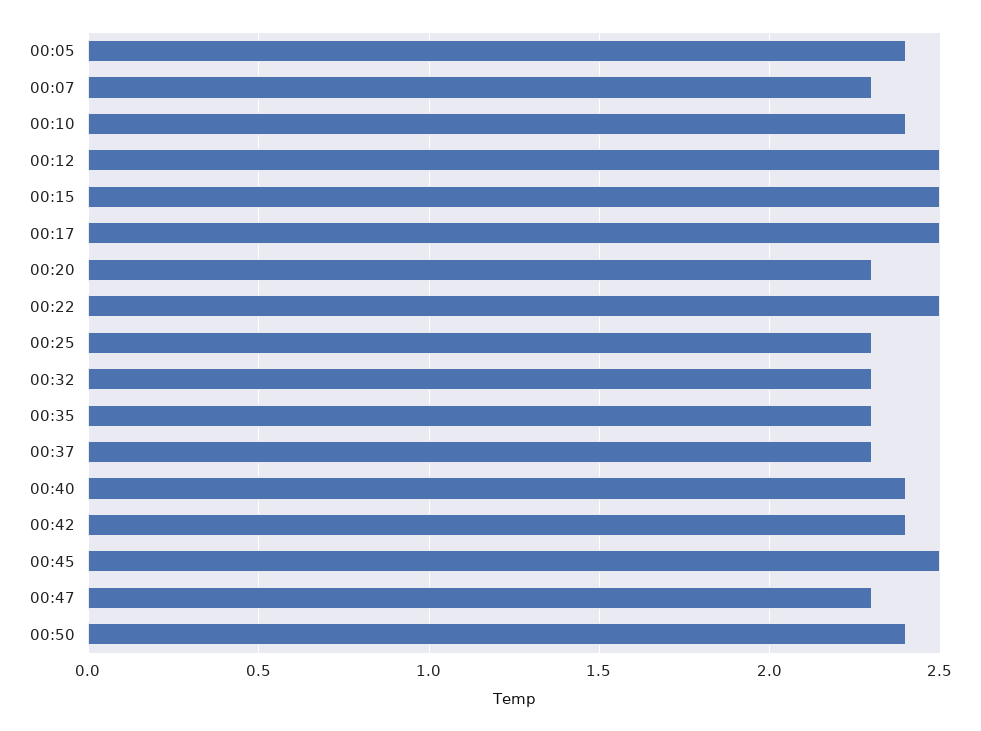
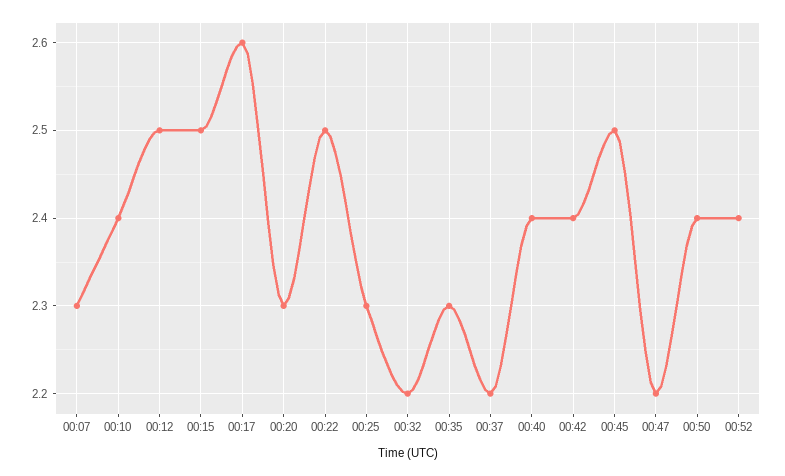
00:05: 2.4 -> none
00:17: 2.5 -> 2.6
00:32: 2.3 -> 2.2
00:37: 2.3 -> 2.2
00:47: 2.3 -> 2.2
00:52: none -> 2.4

